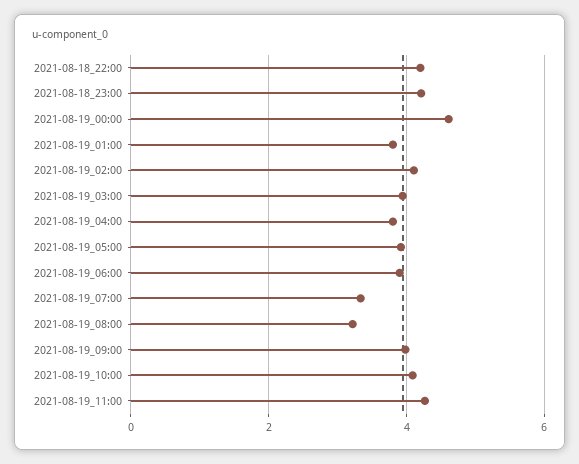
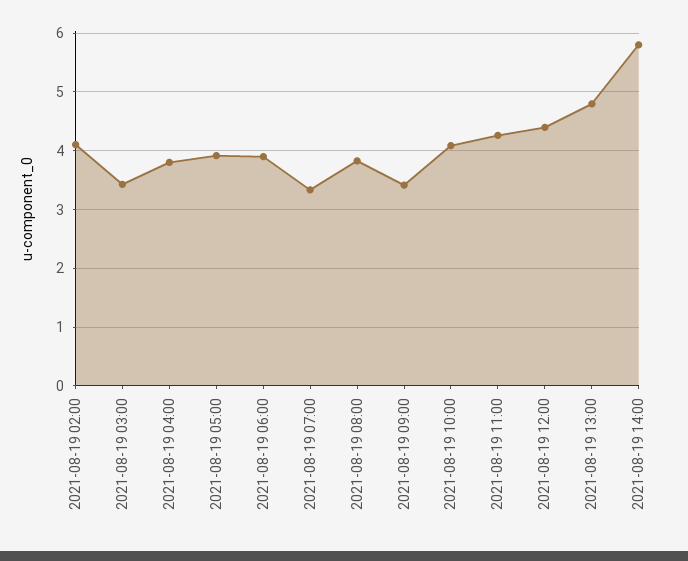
2021-08-18_22:00: 4.2 -> none
2021-08-18_23:00: 4.2 -> none
2021-08-19_00:00: 4.6 -> none
2021-08-19_01:00: 3.8 -> none
2021-08-19_03:00: 4 -> 3.4
2021-08-19_08:00: 3.2 -> 3.8
2021-08-19_09:00: 4 -> 3.4
2021-08-19 12:00: none -> 4.4
2021-08-19 13:00: none -> 4.8
2021-08-19 14:00: none -> 5.8

